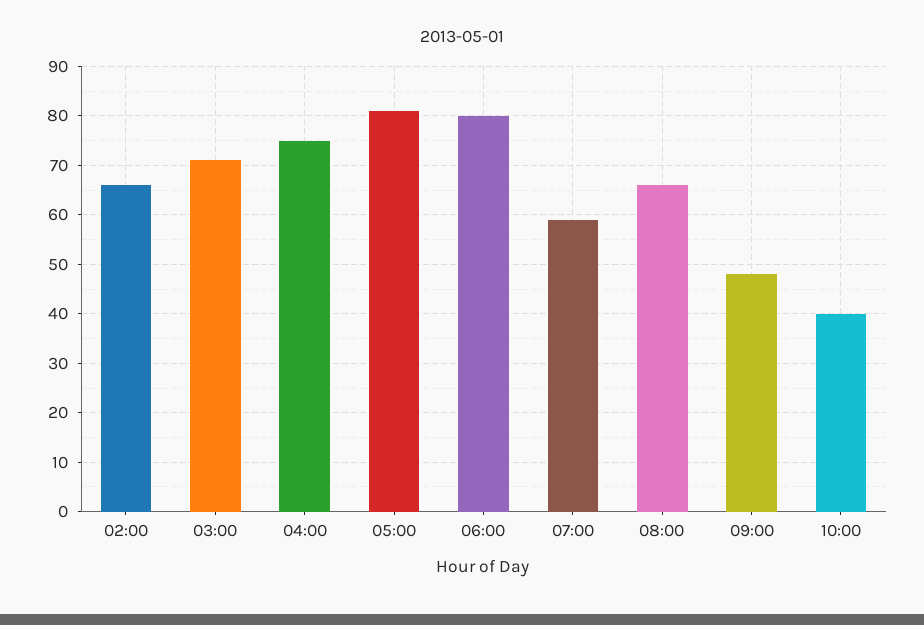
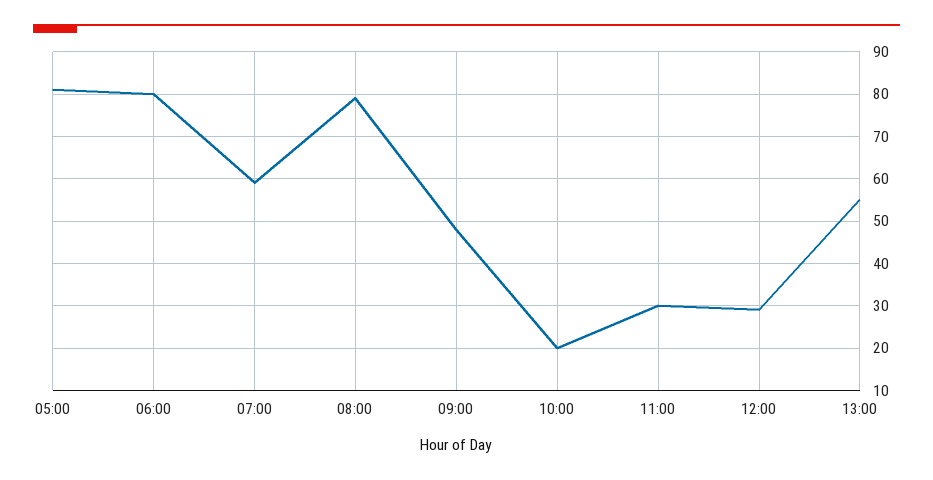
02:00: 65 -> none
03:00: 70 -> none
04:00: 75 -> none
08:00: 65 -> 80
10:00: 40 -> 20
11:00: none -> 30
12:00: none -> 30
13:00: none -> 55

